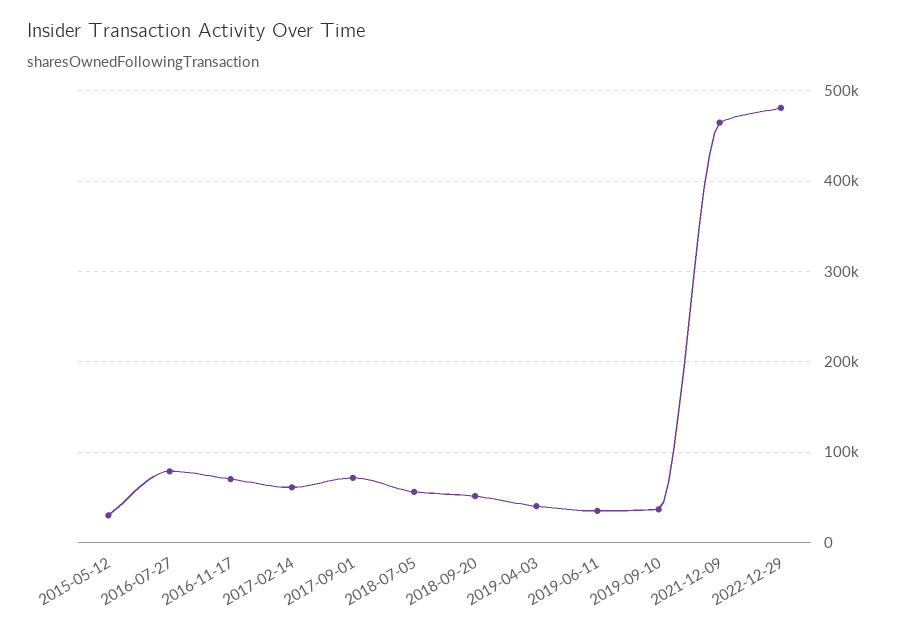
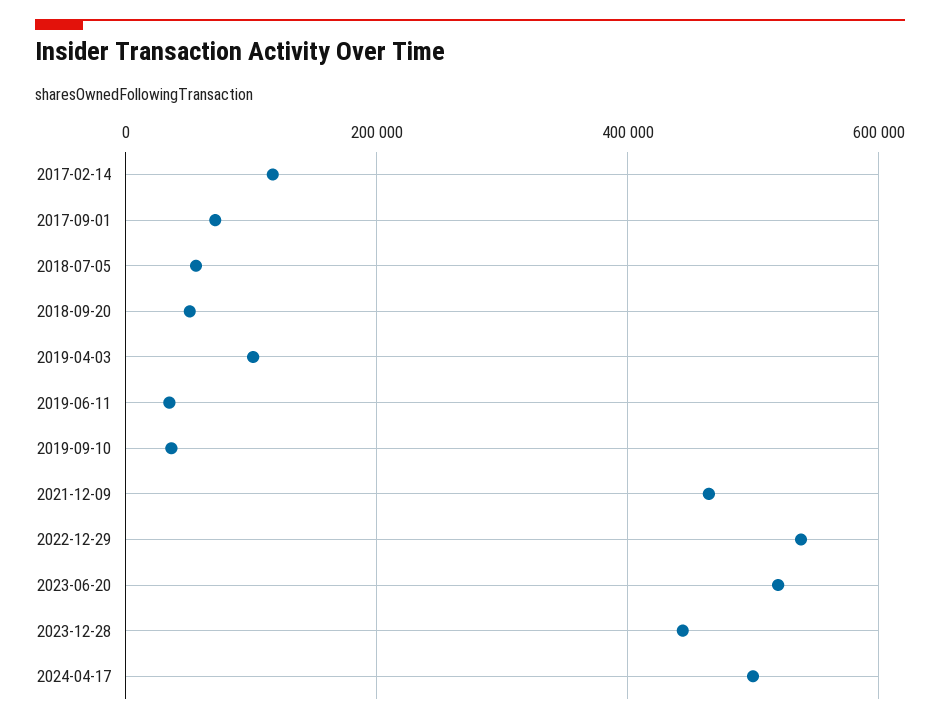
2015-05-12: 30000 -> none
2016-07-27: 80000 -> none
2016-11-17: 70000 -> none
2017-02-14: 60000 -> 120000
2019-04-03: 40000 -> 100000
2022-12-29: 480000 -> 540000
2023-06-20: none -> 520000
2023-12-28: none -> 440000
2024-04-17: none -> 500000

